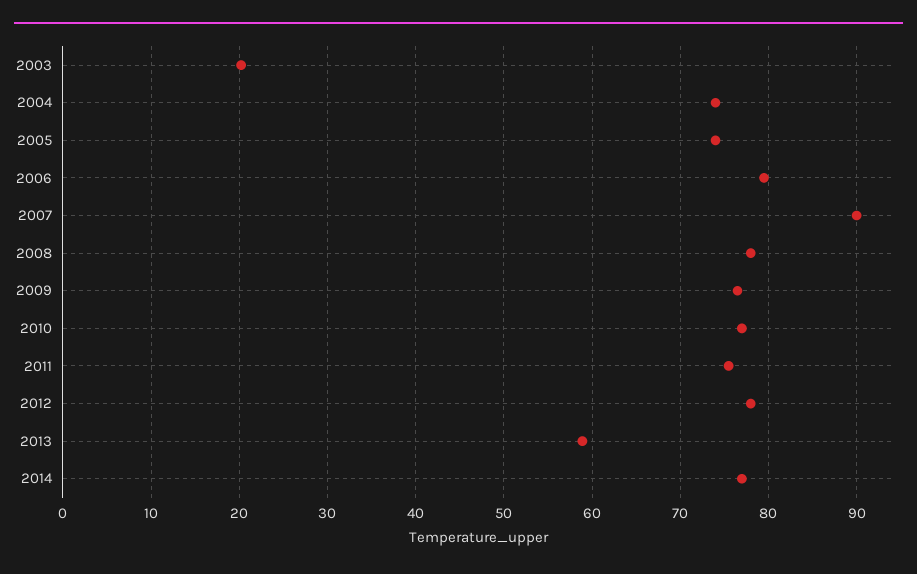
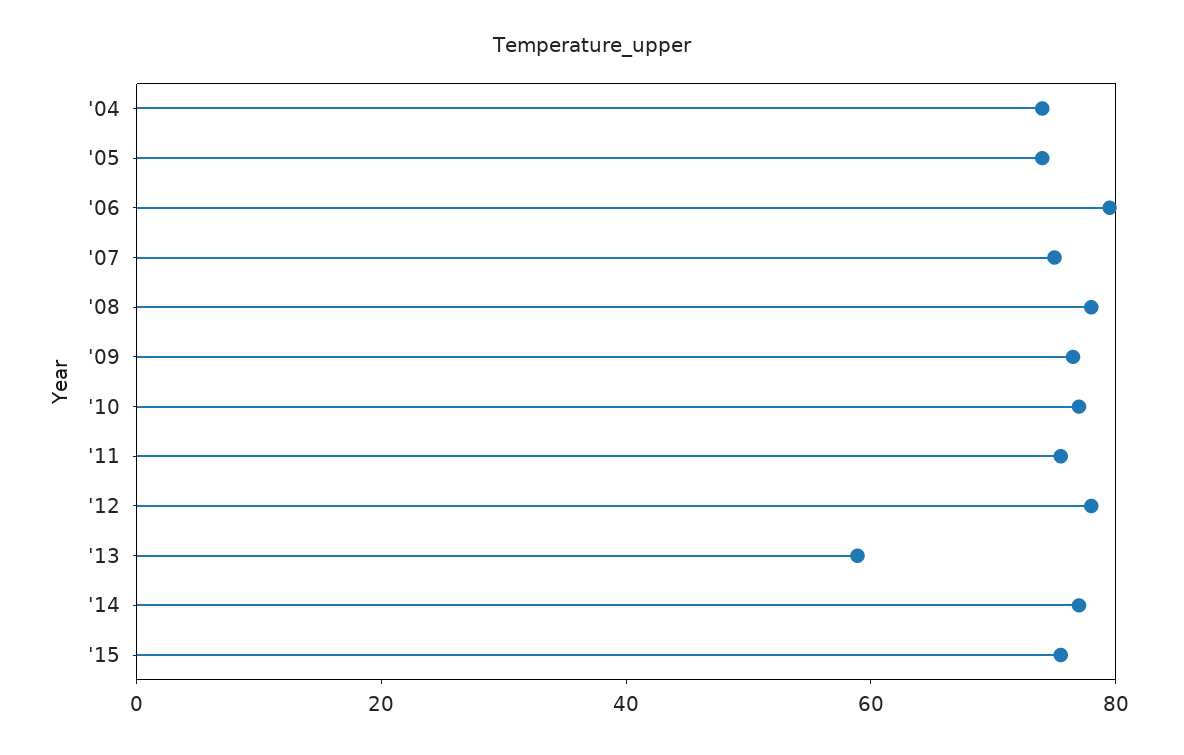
2003: 20 -> none
2007: 90 -> 75
'15: none -> 75

